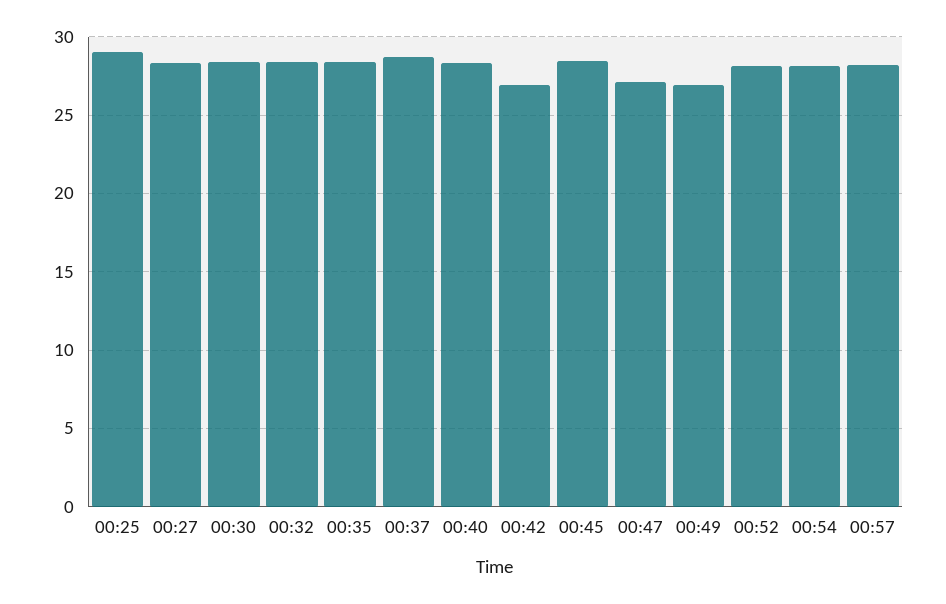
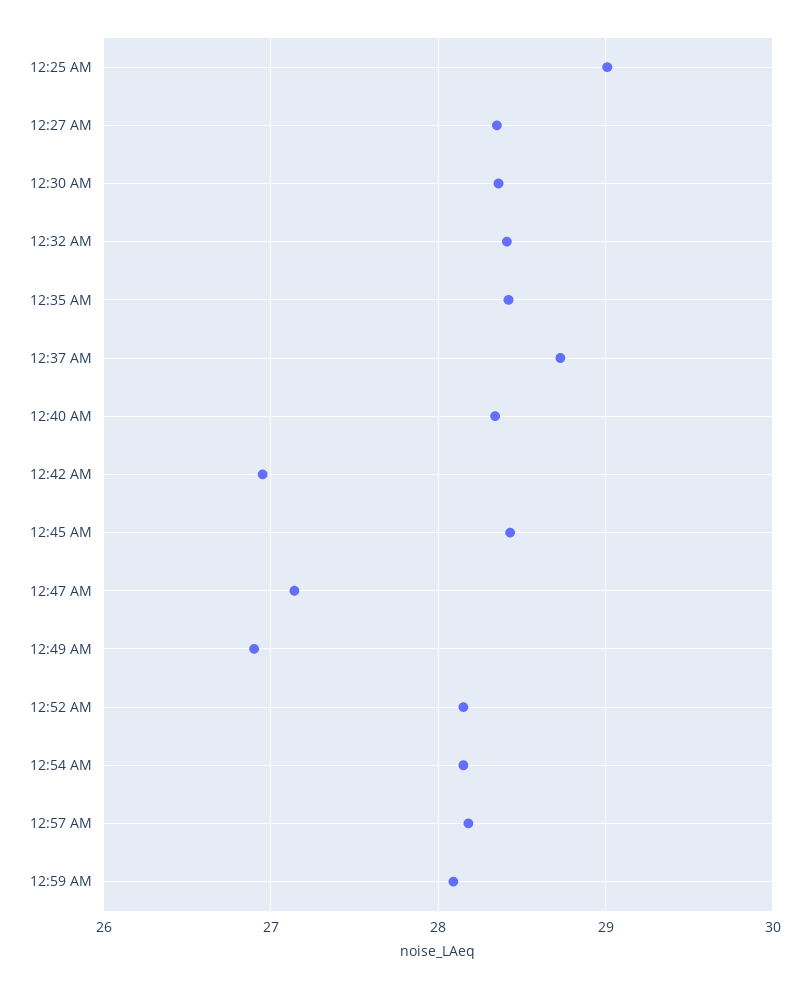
12:59 AM: none -> 28.1

